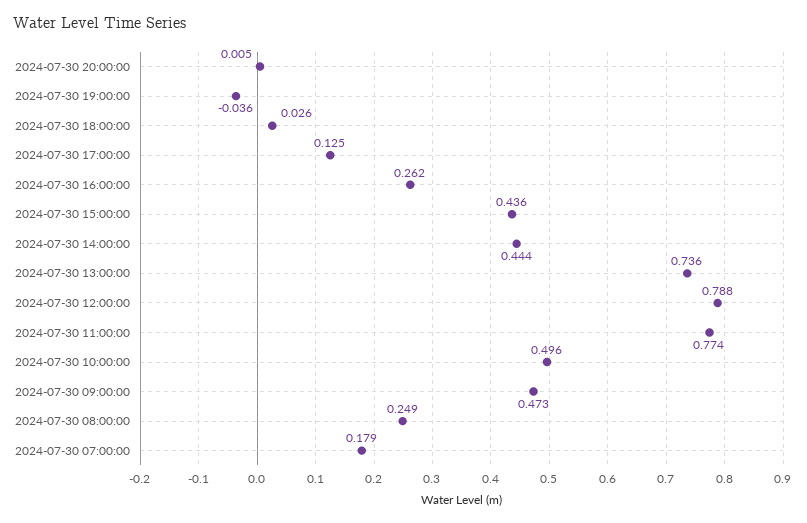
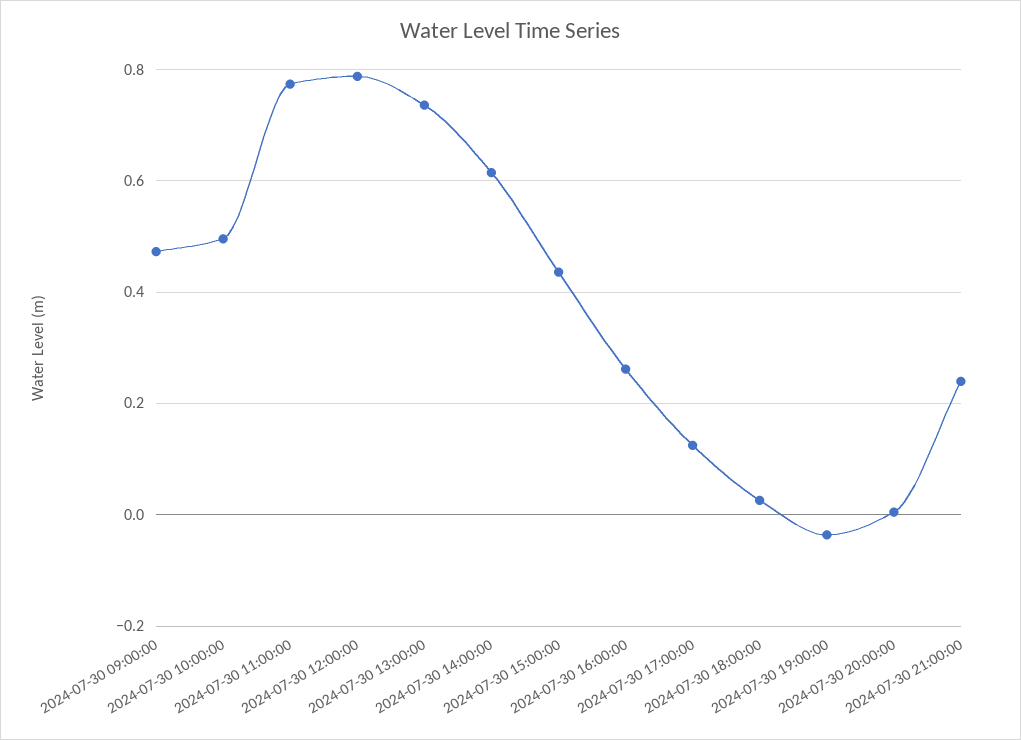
2024-07-30 14:00:00: 0.444 -> 0.62
2024-07-30 08:00:00: 0.249 -> none
2024-07-30 07:00:00: 0.179 -> none
2024-07-30 21:00:00: none -> 0.24

